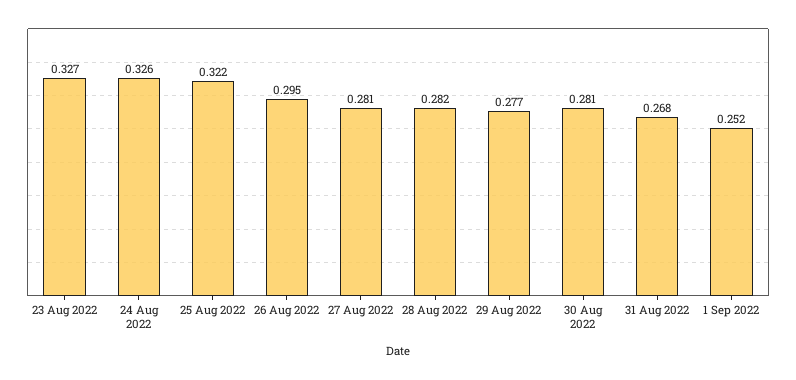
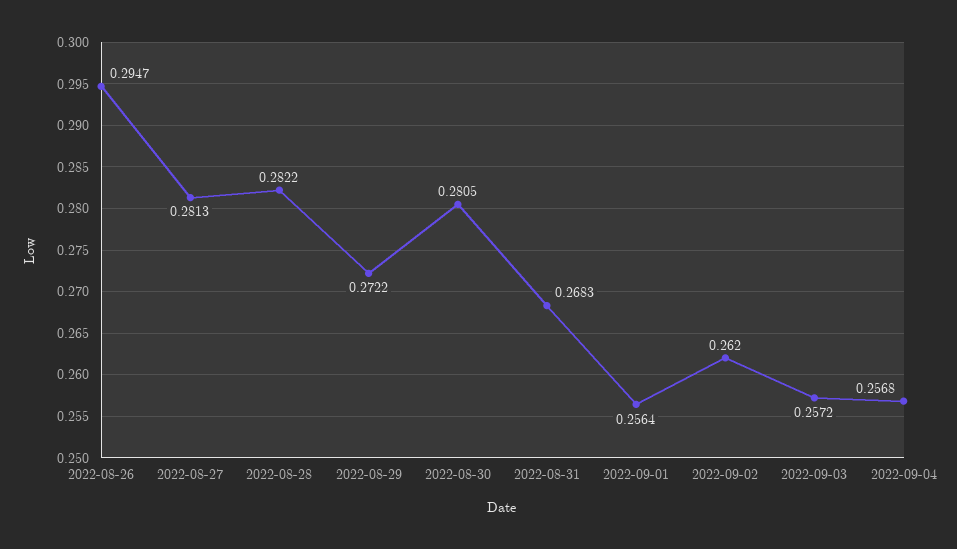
23 Aug 2022: 0.327 -> none
24 Aug 2022: 0.326 -> none
25 Aug 2022: 0.322 -> none
29 Aug 2022: 0.277 -> 0.2722
1 Sep 2022: 0.252 -> 0.2564
2022-09-02: none -> 0.262
2022-09-03: none -> 0.2572
2022-09-04: none -> 0.2568

